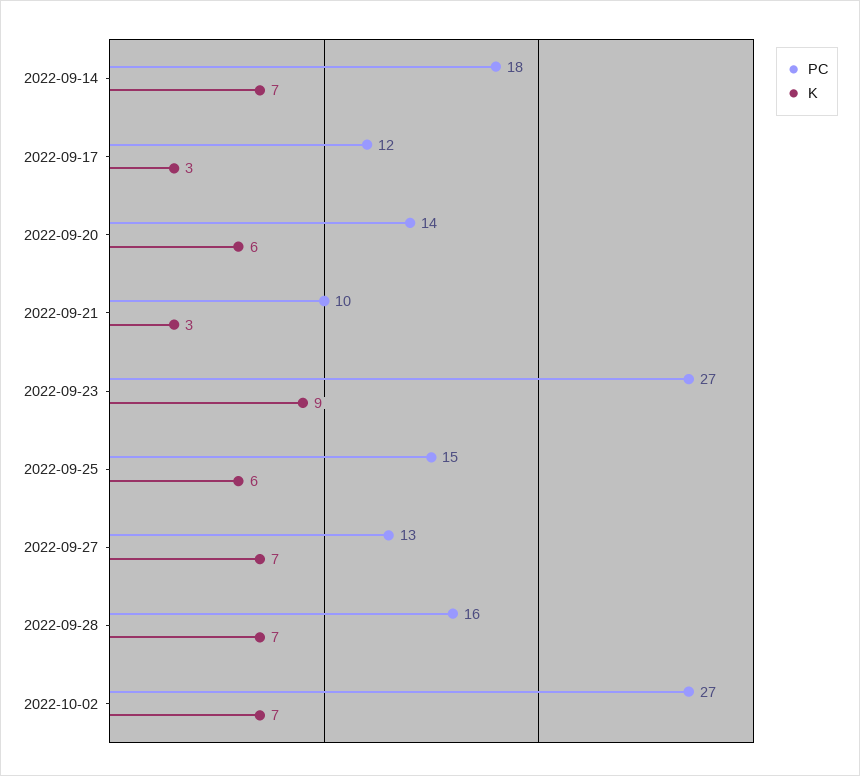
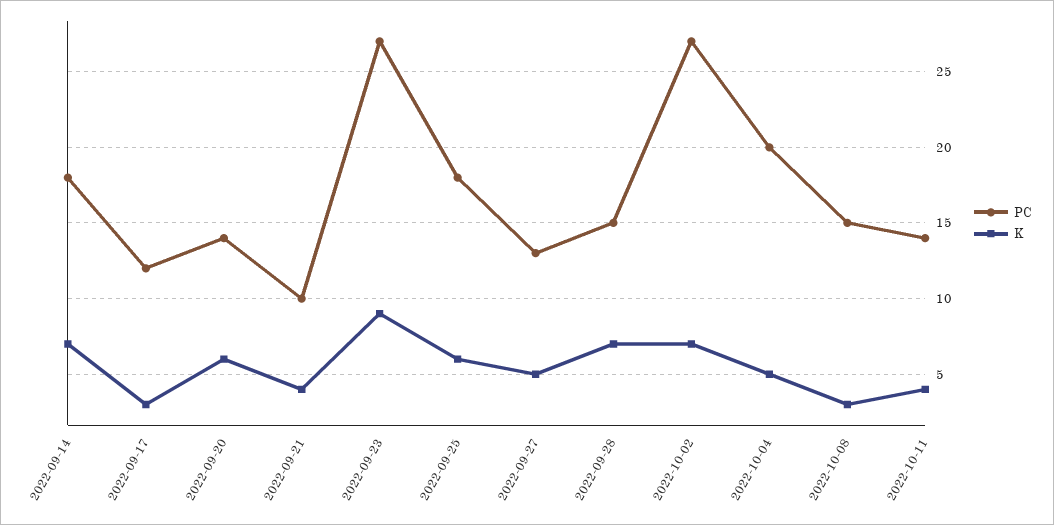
K, 2022-09-21: 3 -> 4
PC, 2022-09-25: 15 -> 18
K, 2022-09-27: 7 -> 5
PC, 2022-09-28: 16 -> 15
PC, 2022-10-04: none -> 20
K, 2022-10-04: none -> 5
PC, 2022-10-08: none -> 15
K, 2022-10-08: none -> 3
PC, 2022-10-11: none -> 14
K, 2022-10-11: none -> 4

